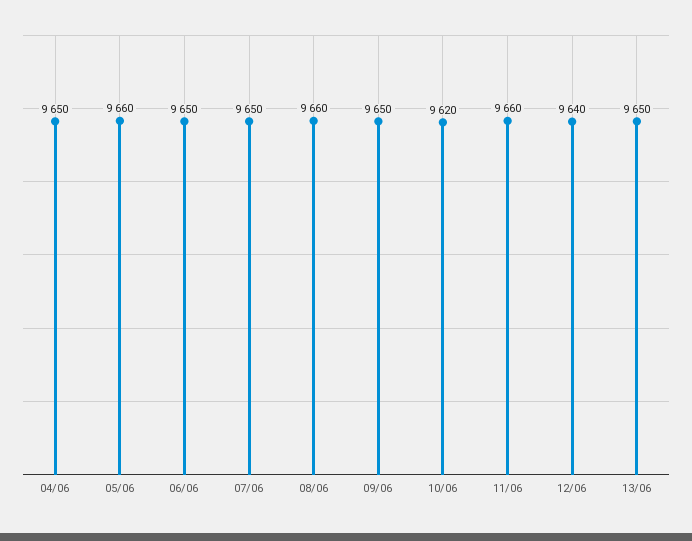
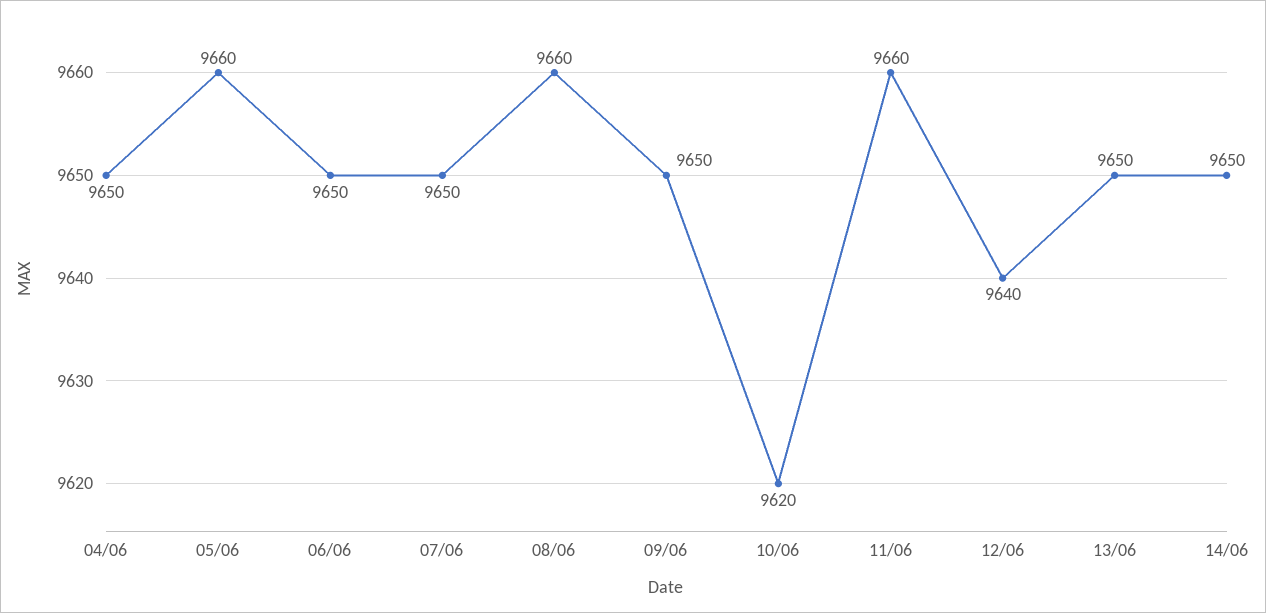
14/06: none -> 9650

